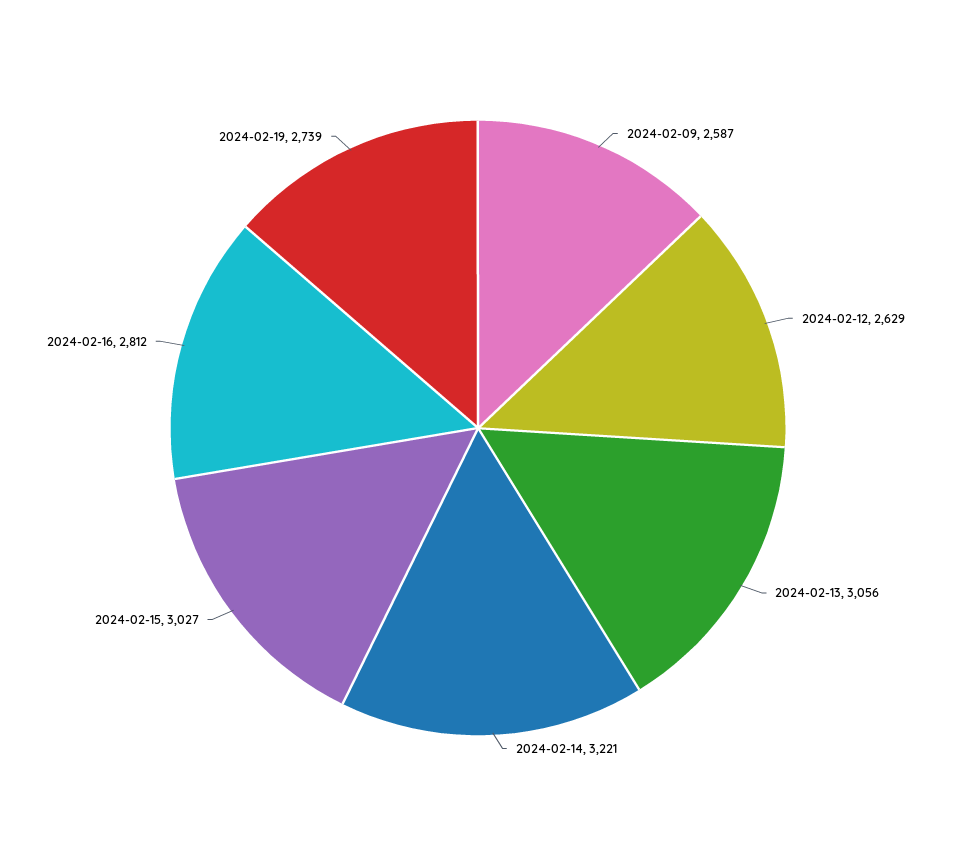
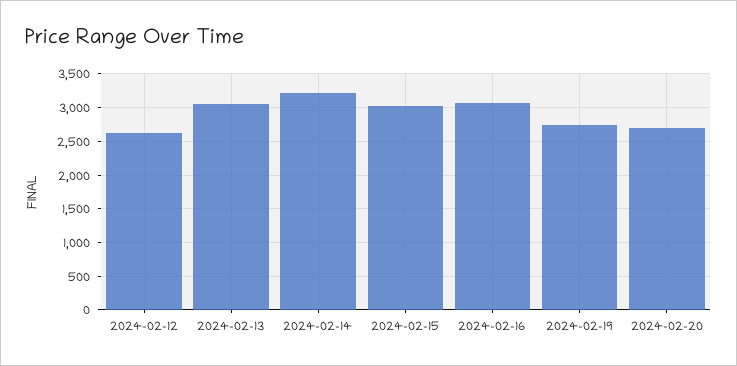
2024-02-09: 2587 -> none
2024-02-16: 2812 -> 3100
2024-02-20: none -> 2700

